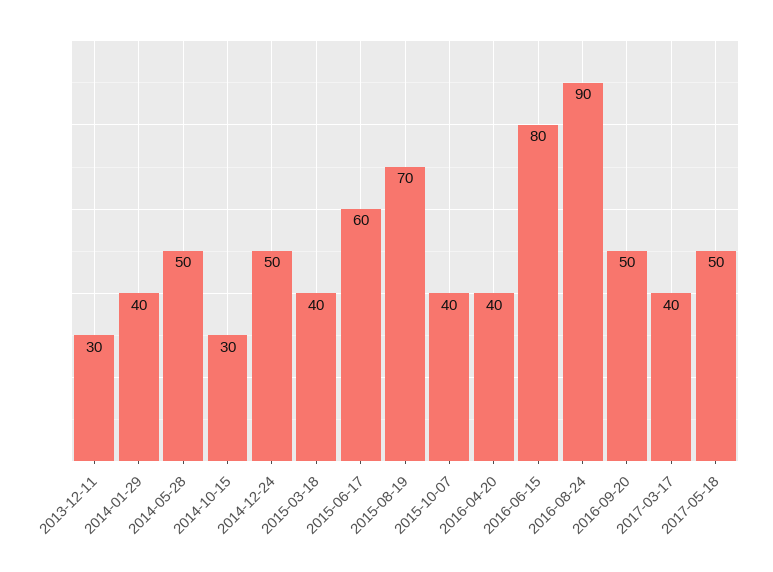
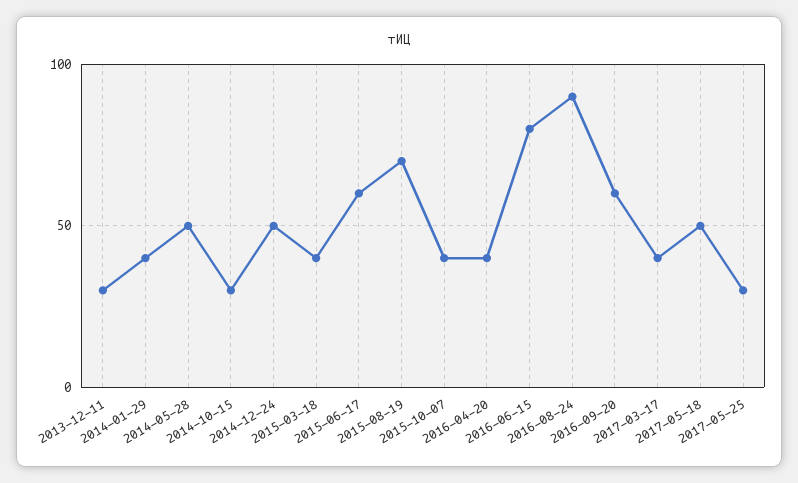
2016-09-20: 50 -> 60
2017-05-25: none -> 30

